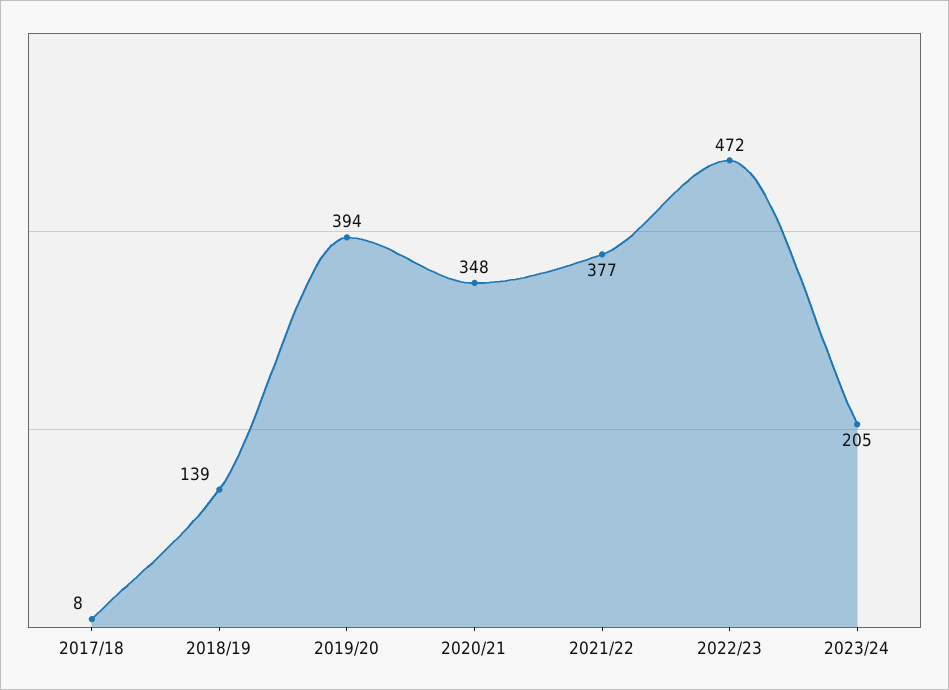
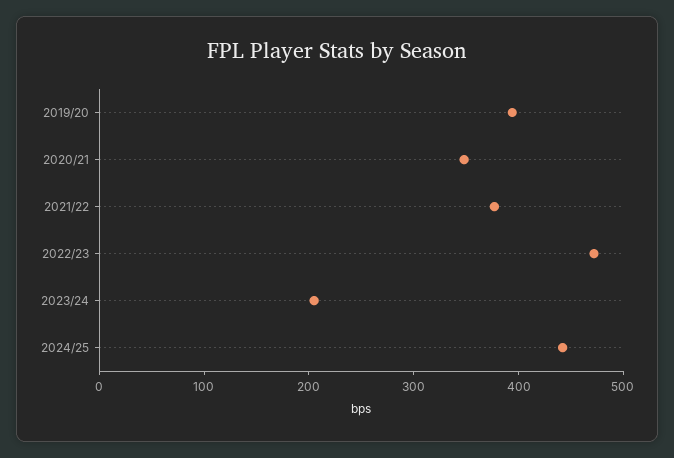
2017/18: 8 -> none
2018/19: 139 -> none
2024/25: none -> 440

